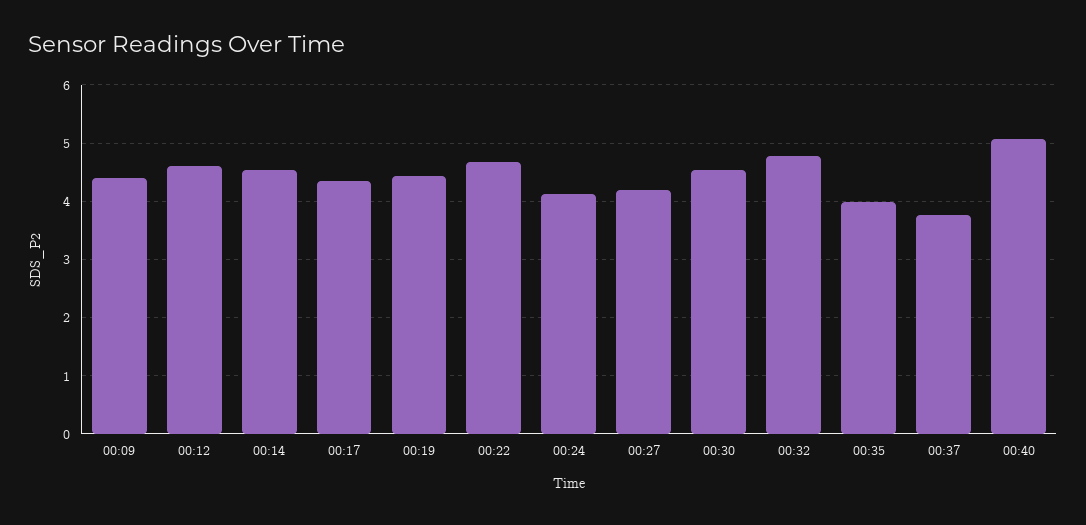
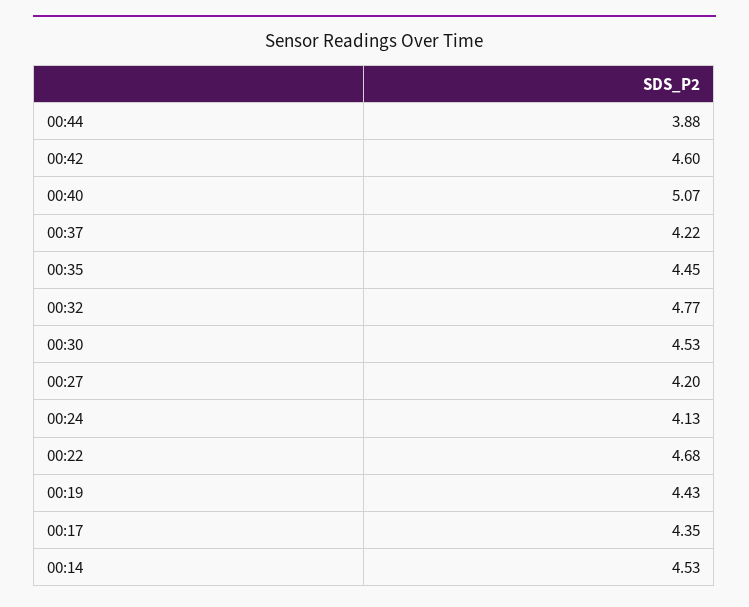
00:09: 4.4 -> none
00:12: 4.6 -> none
00:35: 4 -> 4.45
00:37: 3.8 -> 4.22
00:44: none -> 3.88
00:42: none -> 4.6

